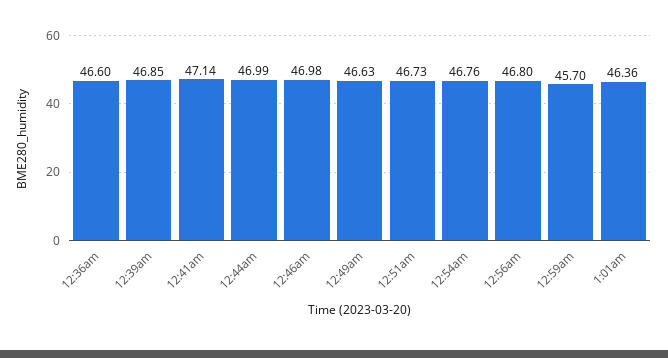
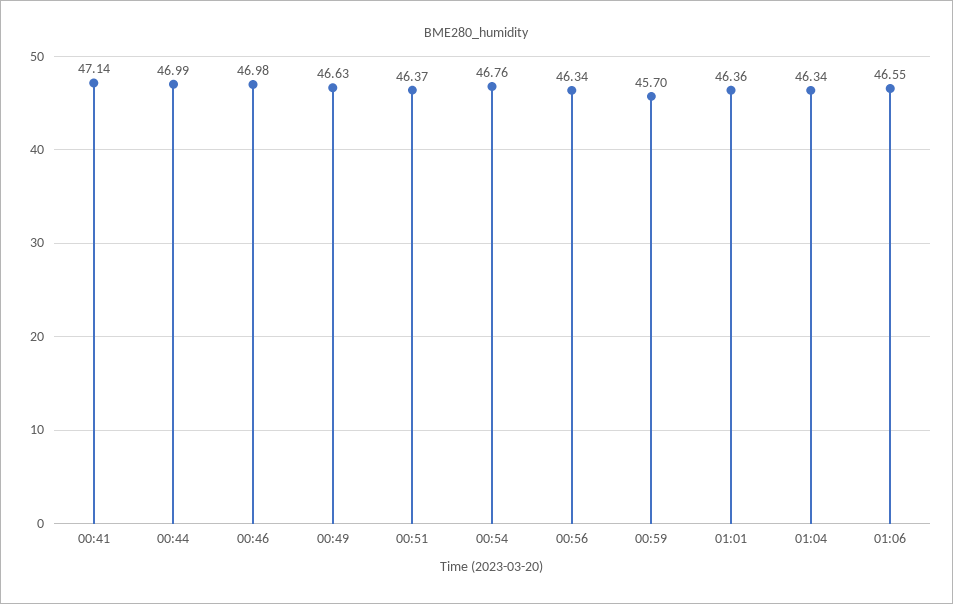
12:36am: 46.6 -> none
12:39am: 46.85 -> none
12:51am: 46.73 -> 46.37
12:56am: 46.8 -> 46.34
01:04: none -> 46.34
01:06: none -> 46.55

